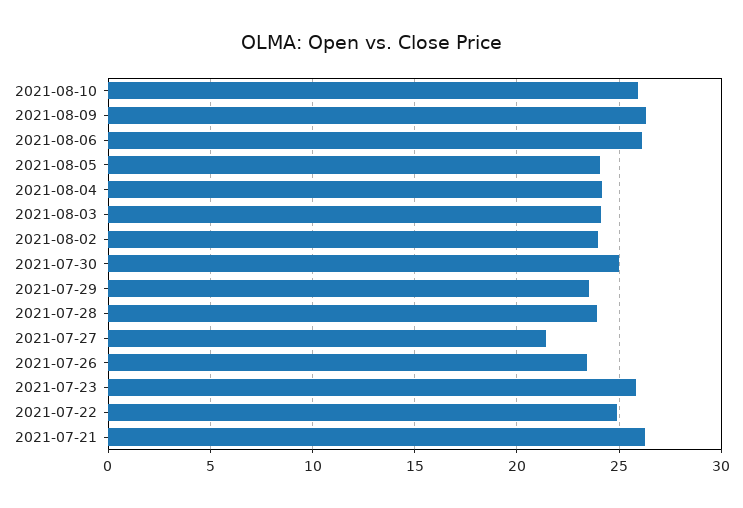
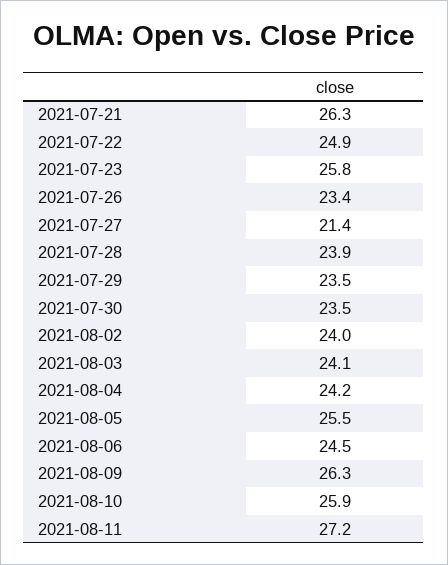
2021-08-06: 26 -> 24.5
2021-08-05: 24 -> 25.5
2021-07-30: 25 -> 23.5
2021-08-11: none -> 27.2

